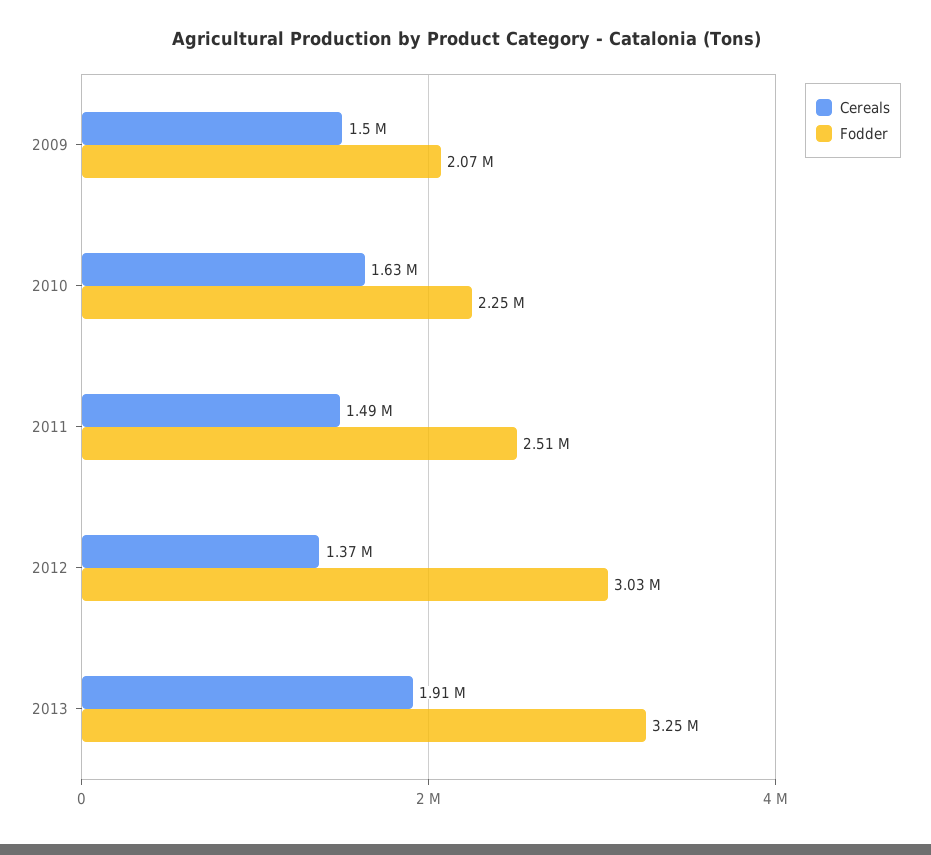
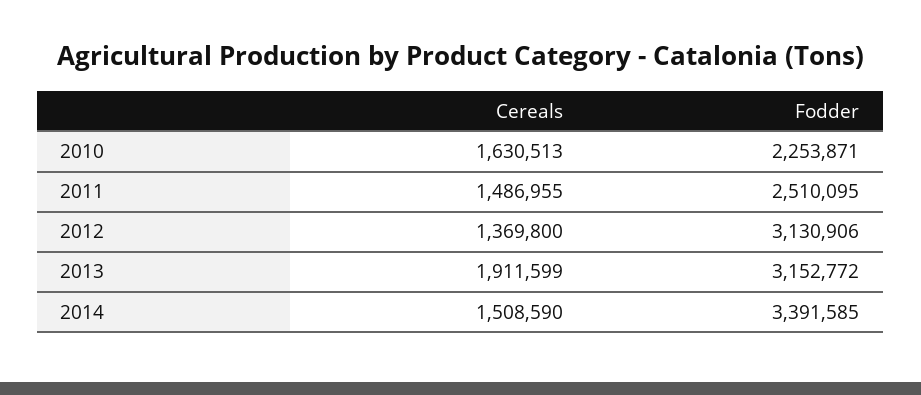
Cereals, 2009: 1500000 -> none
Fodder, 2009: 2070000 -> none
Fodder, 2012: 3030000 -> 3130906
Fodder, 2013: 3250000 -> 3152772
Cereals, 2014: none -> 1508590
Fodder, 2014: none -> 3391585

